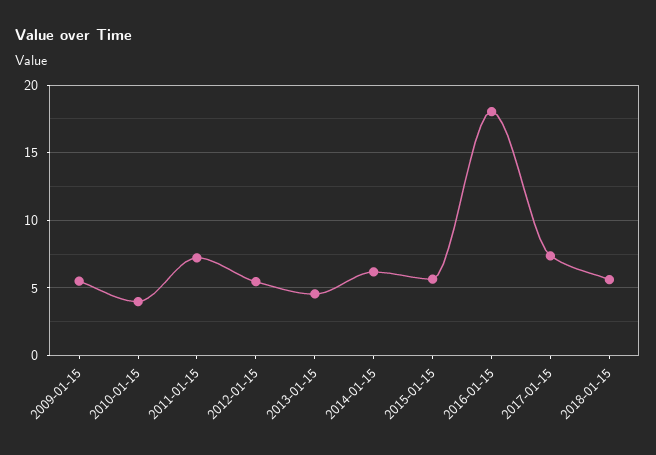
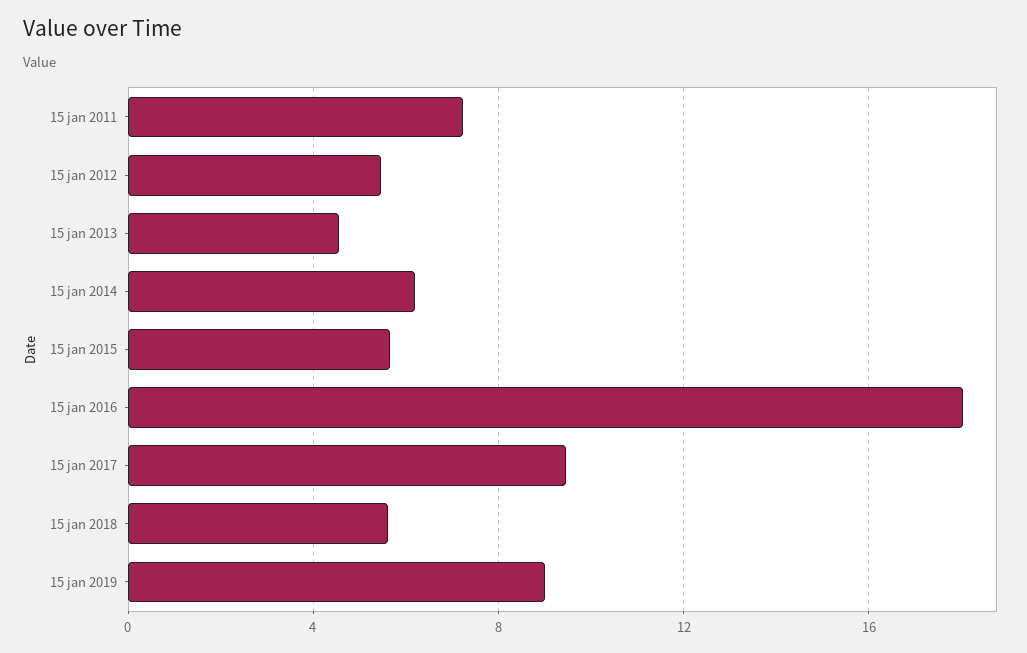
2009-01-15: 5.5 -> none
2010-01-15: 4 -> none
2017-01-15: 7.5 -> 9.5
15 jan 2019: none -> 9

